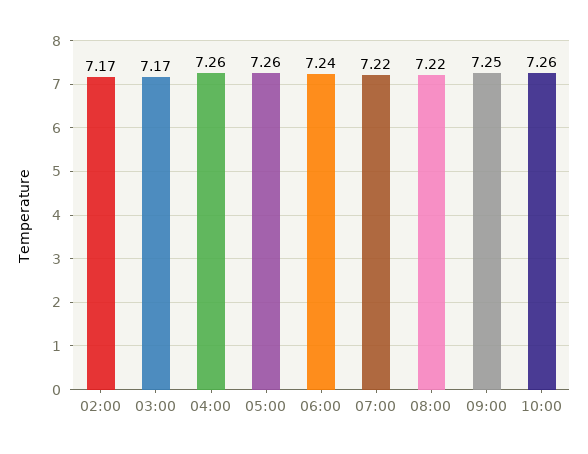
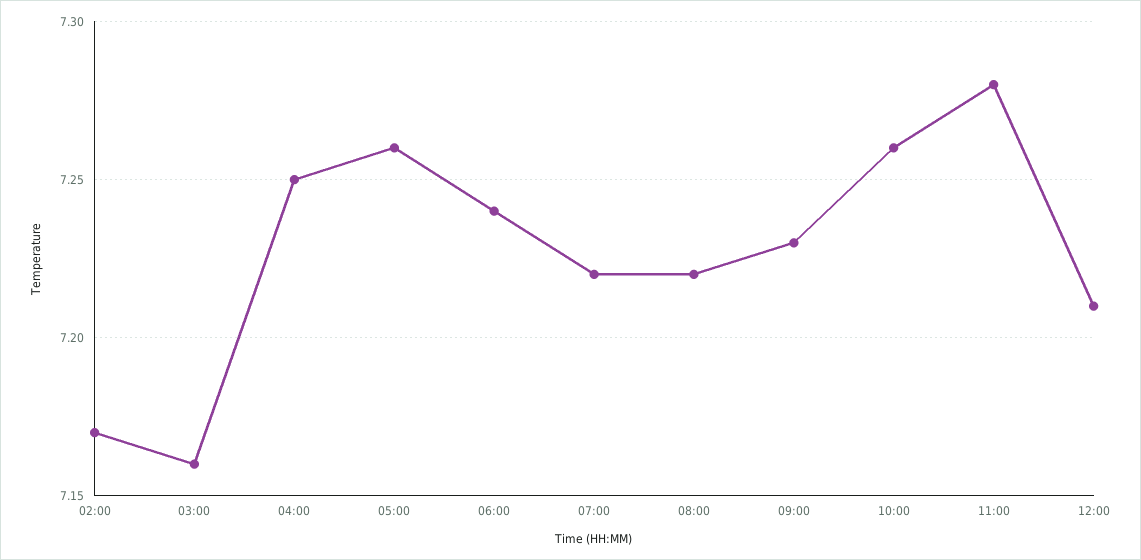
03:00: 7.17 -> 7.16
04:00: 7.26 -> 7.25
09:00: 7.25 -> 7.23
11:00: none -> 7.28
12:00: none -> 7.21

